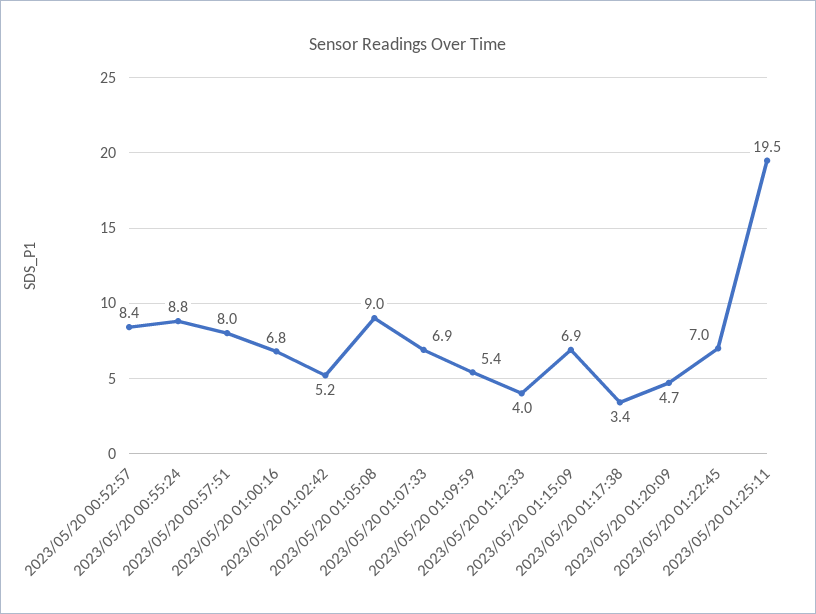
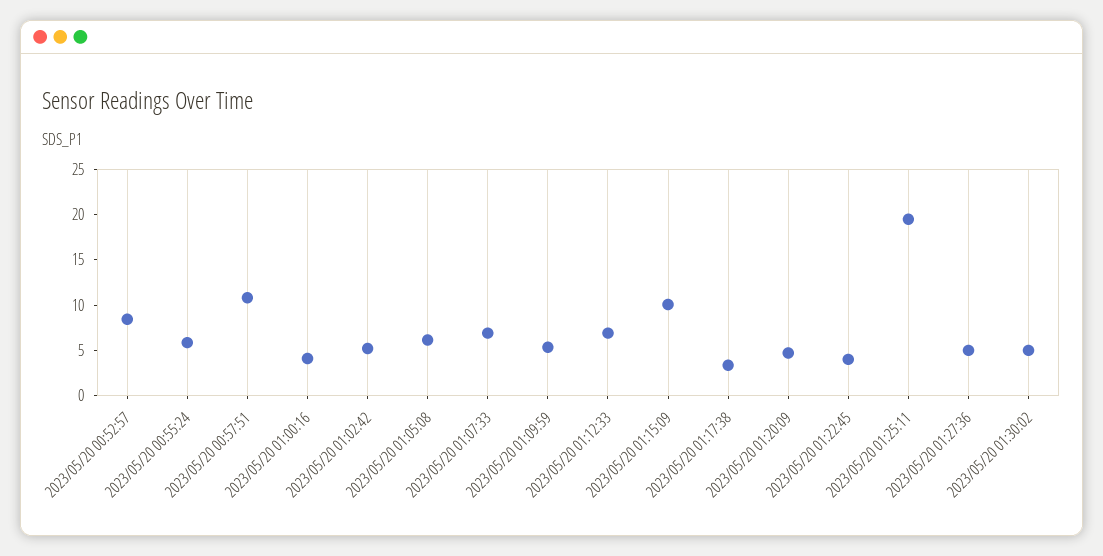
2023/05/20 00:55:24: 8.8 -> 6
2023/05/20 00:57:51: 8 -> 11
2023/05/20 01:00:16: 6.8 -> 4
2023/05/20 01:05:08: 9 -> 6
2023/05/20 01:12:33: 4 -> 7
2023/05/20 01:15:09: 6.9 -> 10
2023/05/20 01:22:45: 7 -> 4
2023/05/20 01:27:36: none -> 5
2023/05/20 01:30:02: none -> 5

